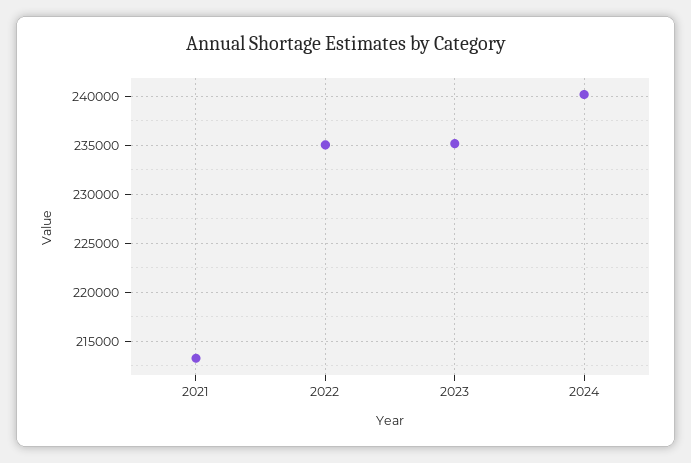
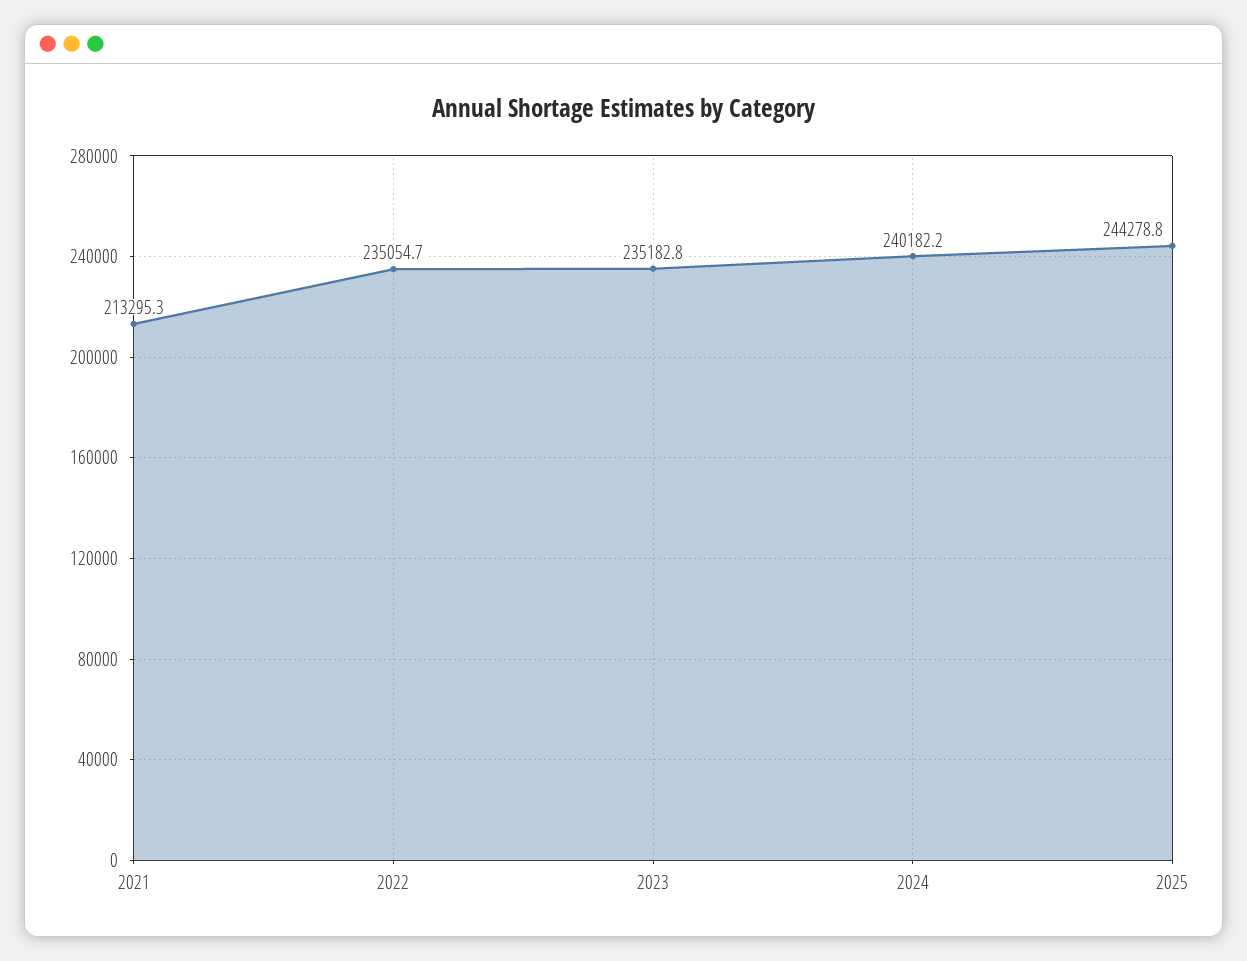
2025: none -> 244278.8

